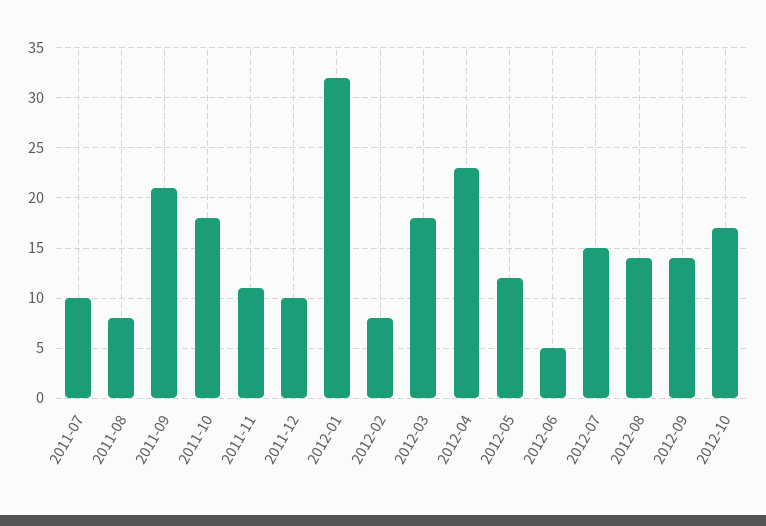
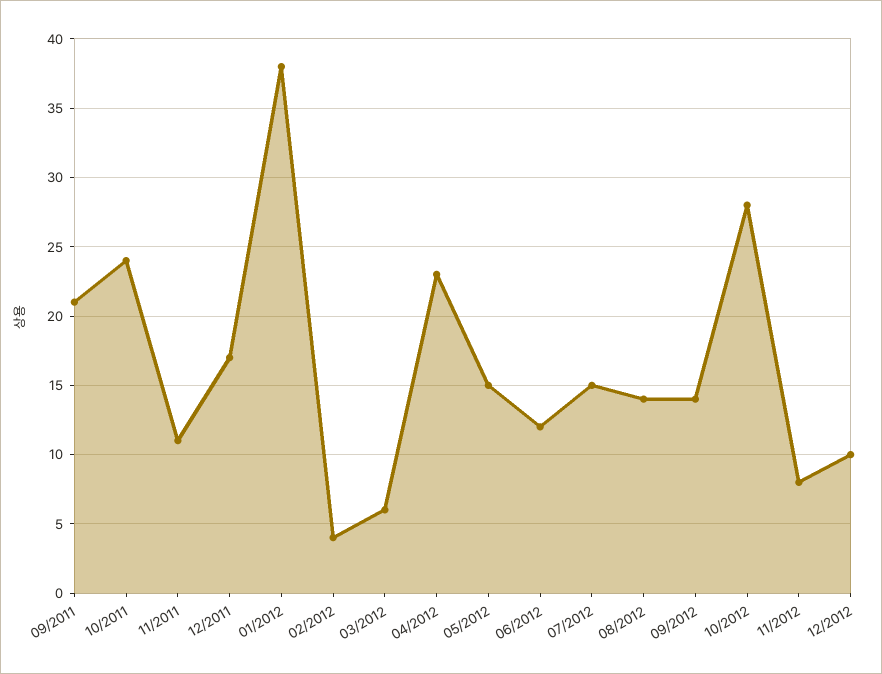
2011-07: 10 -> none
2011-08: 8 -> none
2011-10: 18 -> 24
2011-12: 10 -> 17
2012-01: 32 -> 38
2012-02: 8 -> 4
2012-03: 18 -> 6
2012-05: 12 -> 15
2012-06: 5 -> 12
2012-10: 17 -> 28
11/2012: none -> 8
12/2012: none -> 10

